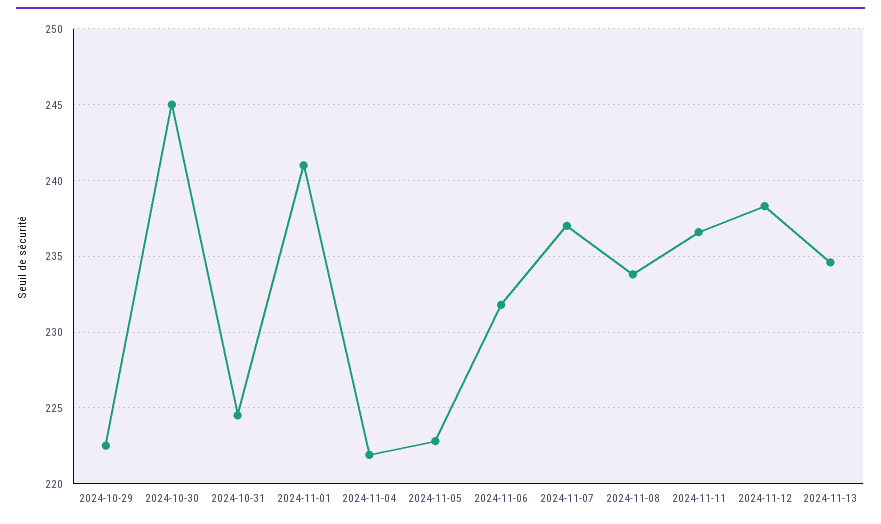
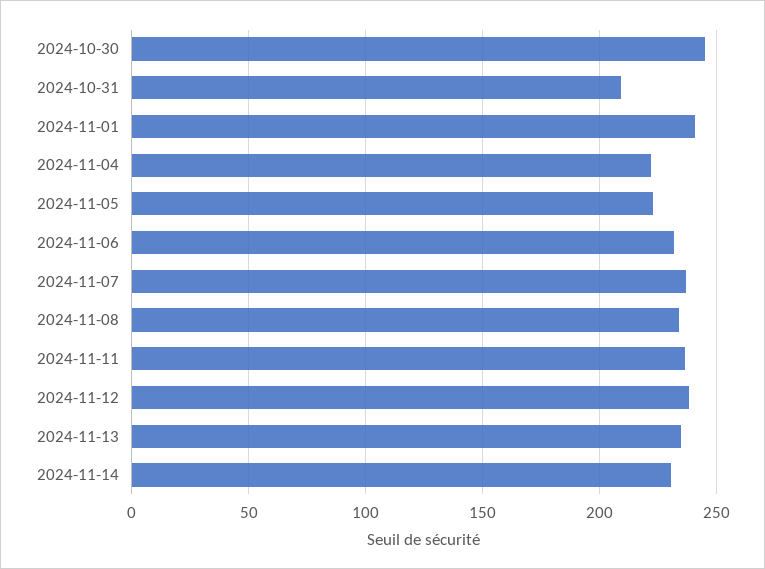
2024-10-29: 222.5 -> none
2024-10-31: 224.5 -> 210
2024-11-14: none -> 230

